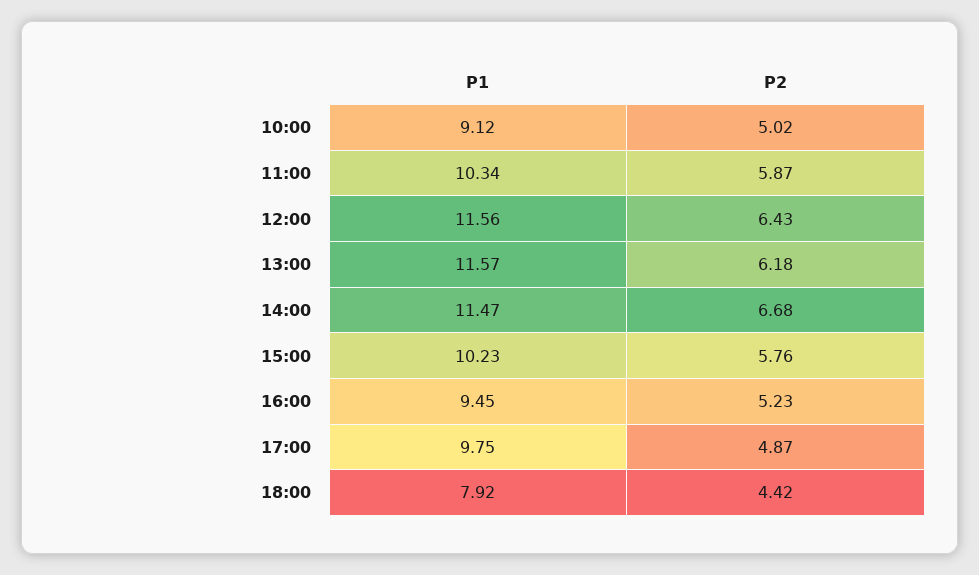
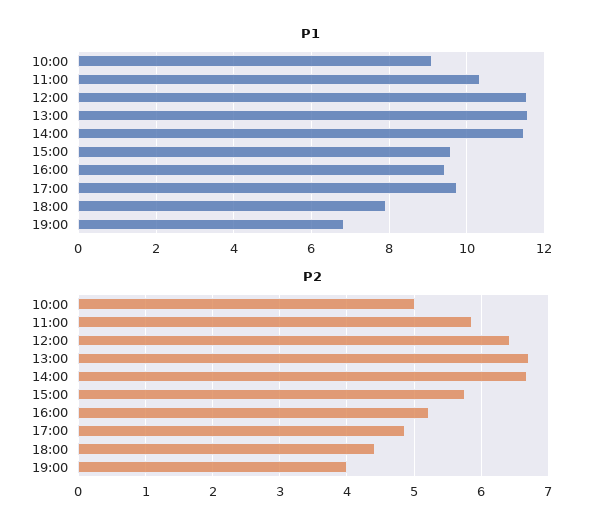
P2, 13:00: 6.18 -> 6.7
P1, 15:00: 10.23 -> 9.6
P1, 19:00: none -> 6.8
P2, 19:00: none -> 4

